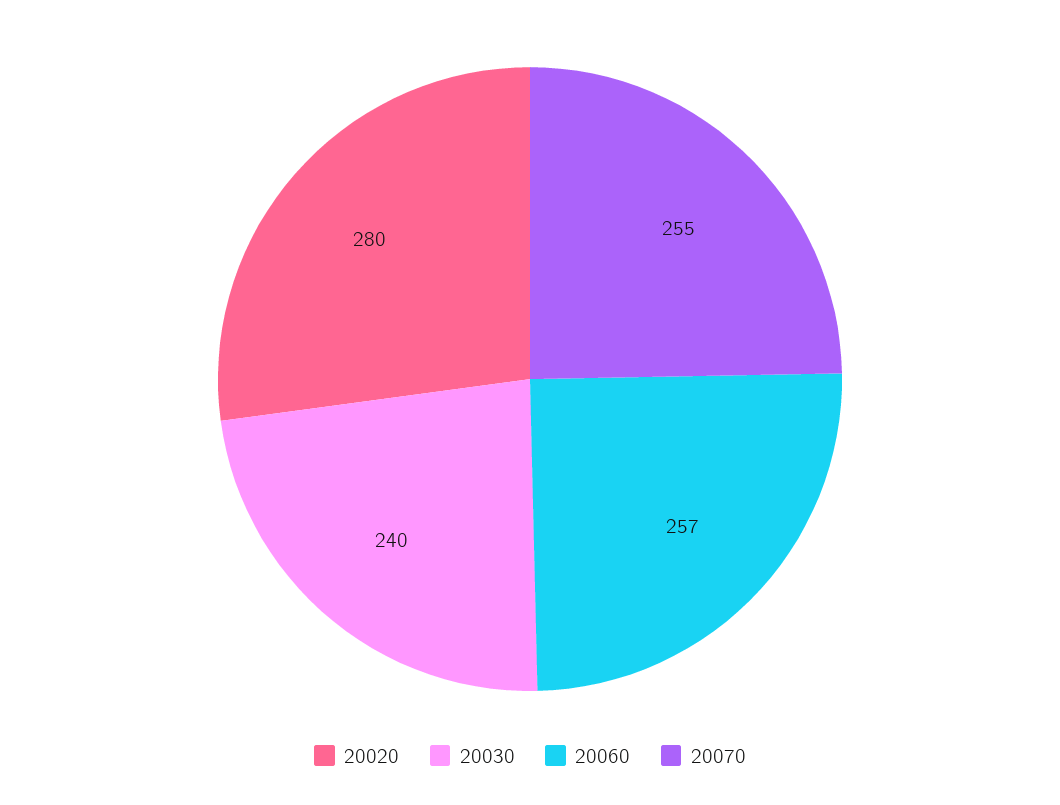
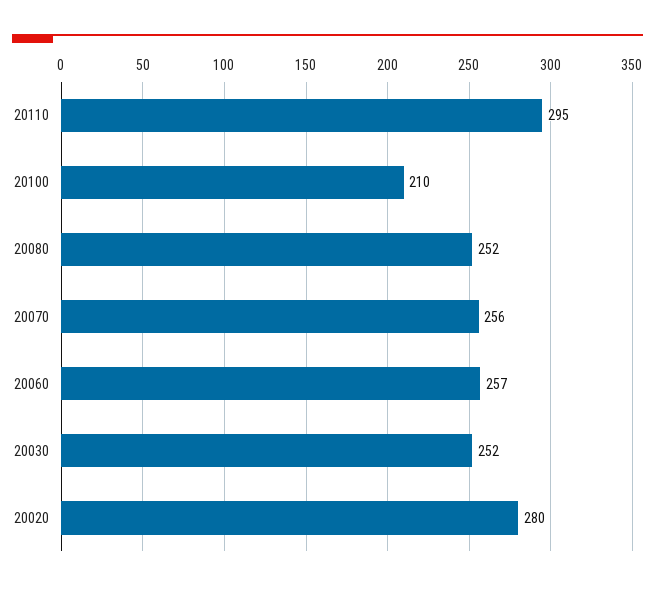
20030: 240 -> 252
20070: 255 -> 256
20110: none -> 295
20100: none -> 210
20080: none -> 252

